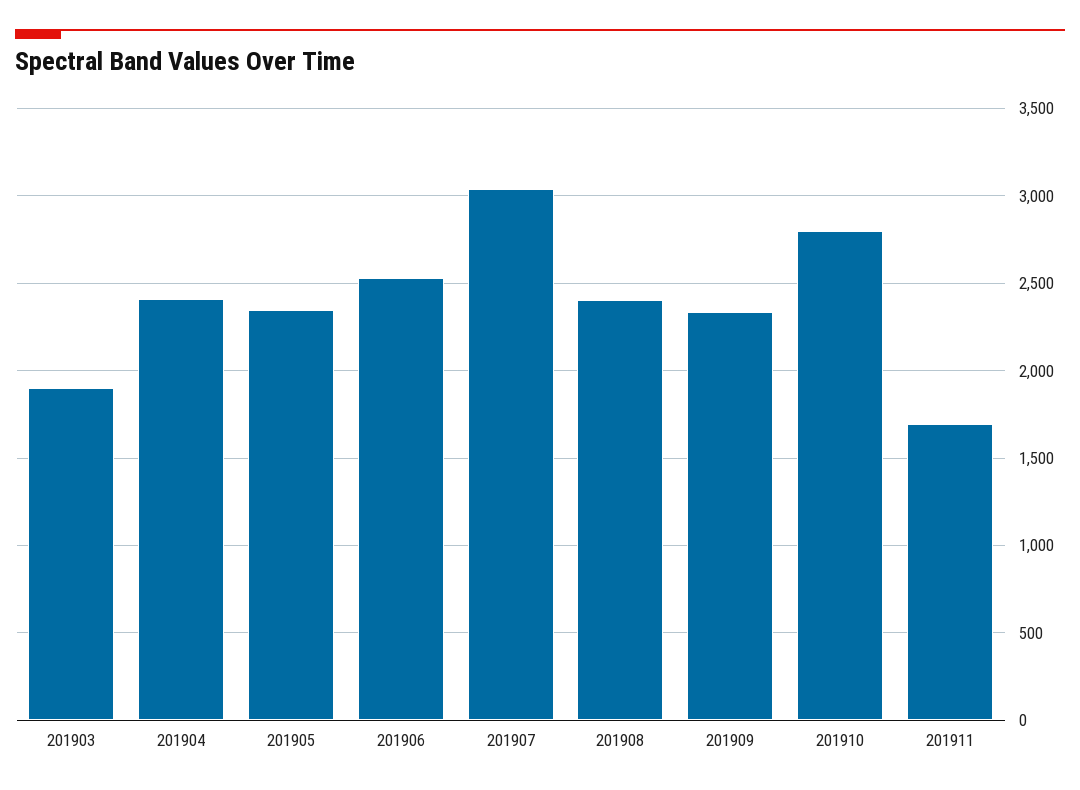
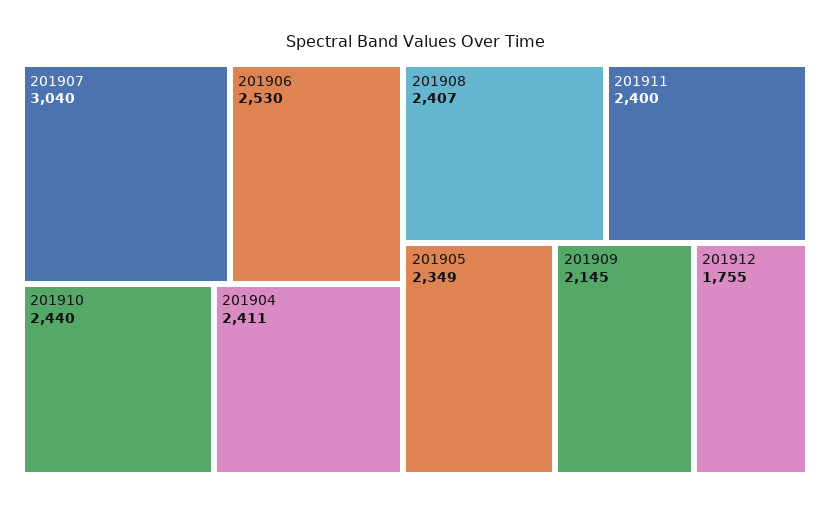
201903: 1900 -> none
201909: 2350 -> 2145
201910: 2800 -> 2440
201911: 1700 -> 2400
201912: none -> 1755

